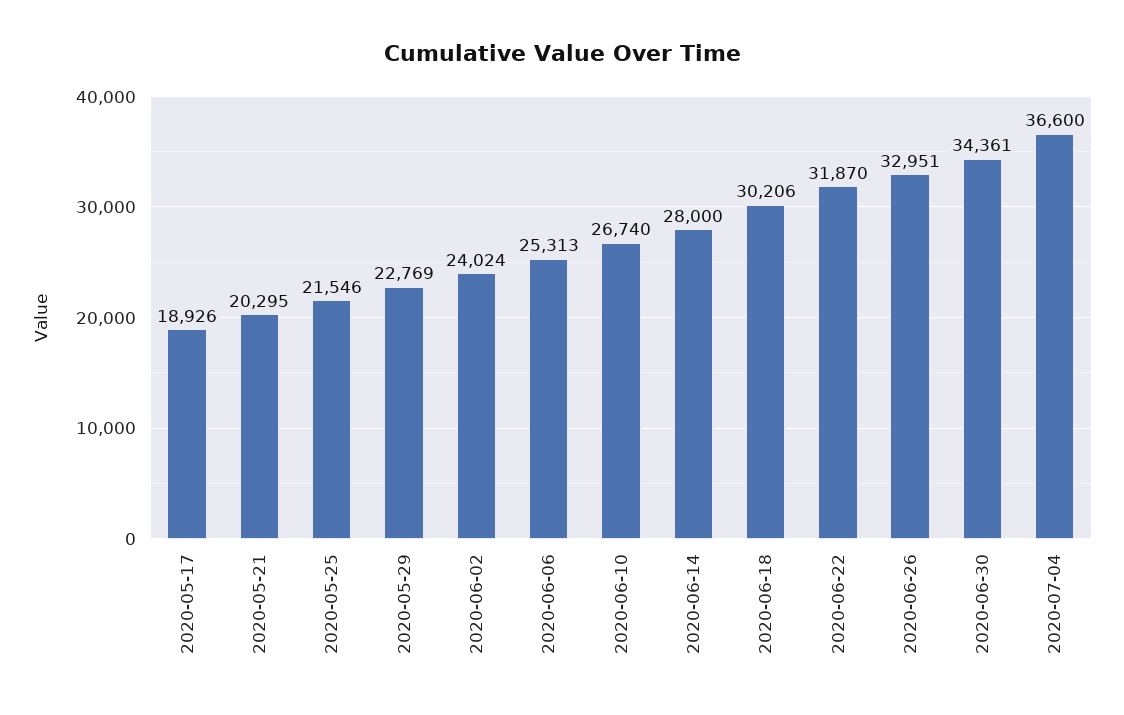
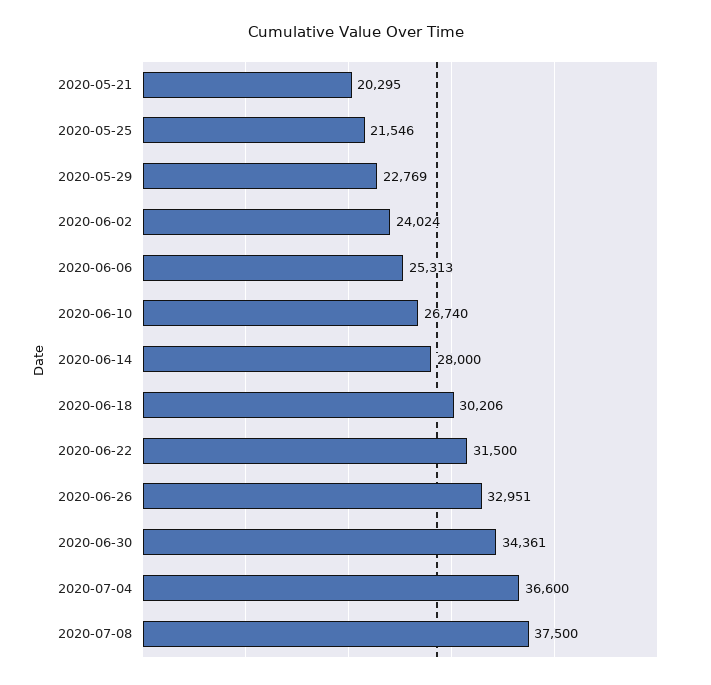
2020-05-17: 18926 -> none
2020-06-22: 31870 -> 31500
2020-07-08: none -> 37500

